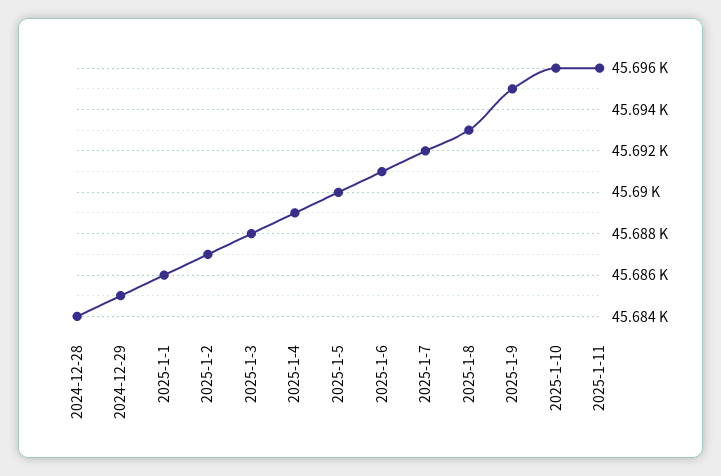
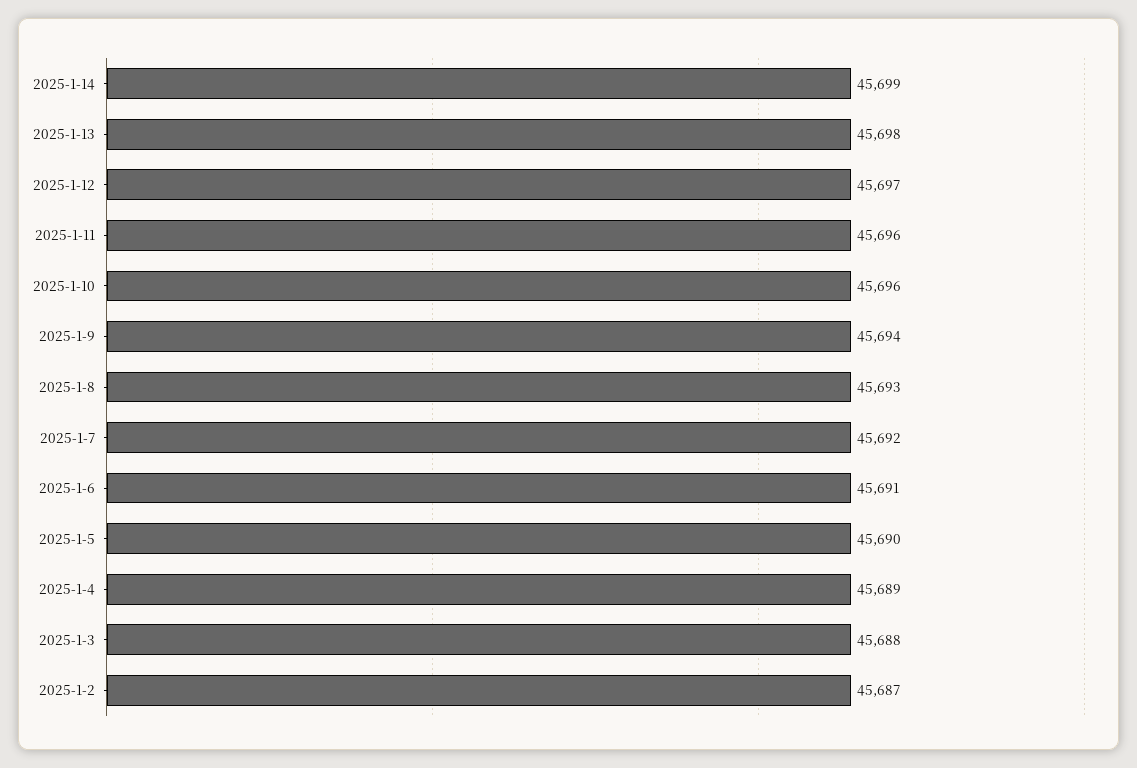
2024-12-28: 45684 -> none
2024-12-29: 45685 -> none
2025-1-1: 45686 -> none
2025-1-9: 45695 -> 45694
2025-1-14: none -> 45699
2025-1-13: none -> 45698
2025-1-12: none -> 45697

